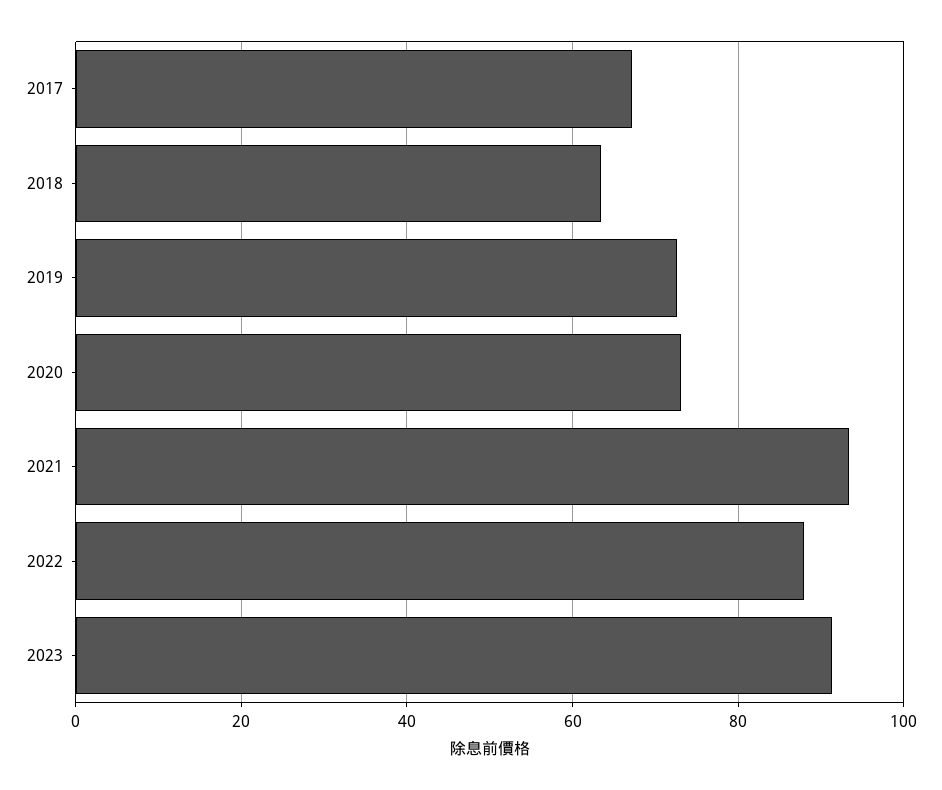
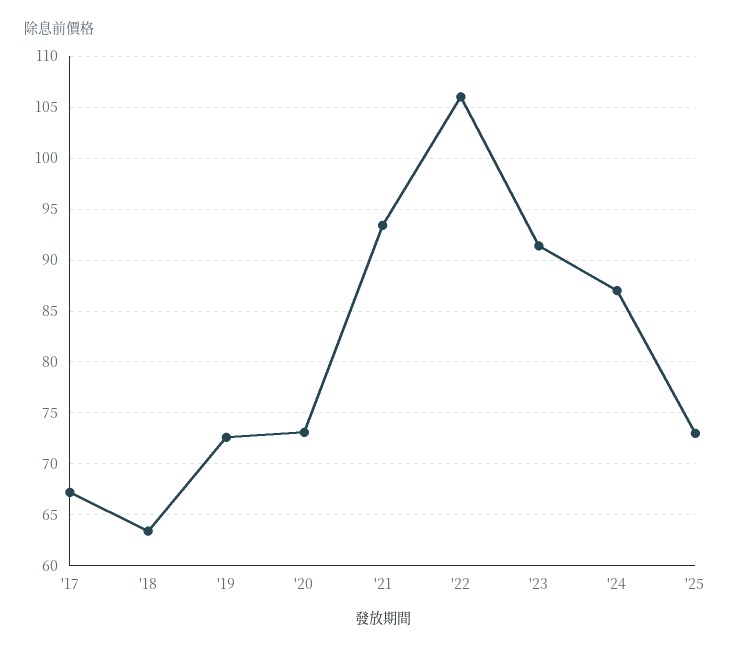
2022: 88 -> 106
'24: none -> 87
'25: none -> 73

